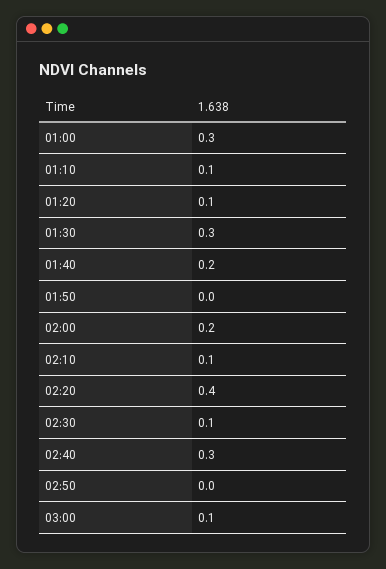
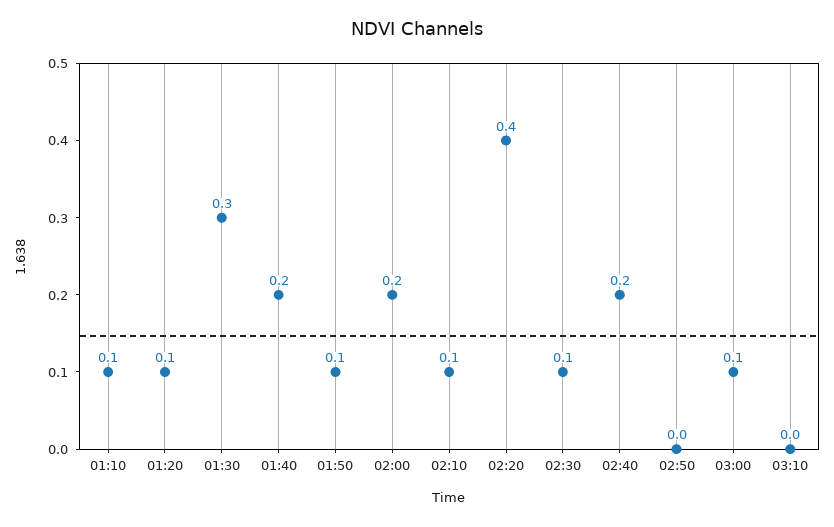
01:00: 0.3 -> none
01:50: 0 -> 0.1
02:40: 0.3 -> 0.2
03:10: none -> 0

